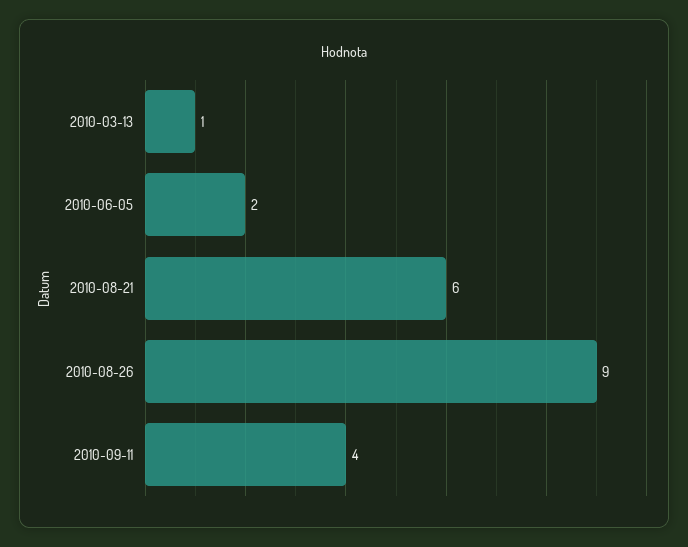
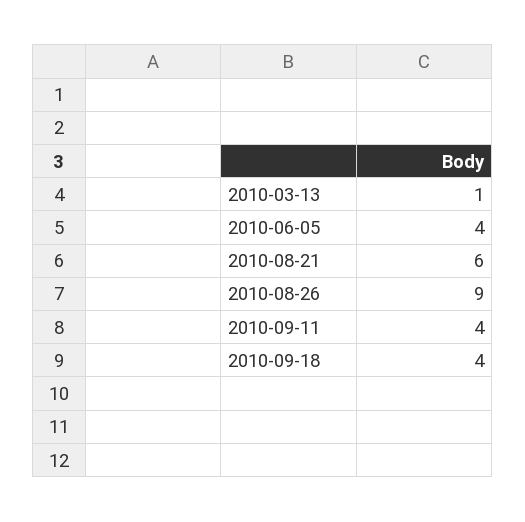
2010-06-05: 2 -> 4
2010-09-18: none -> 4

